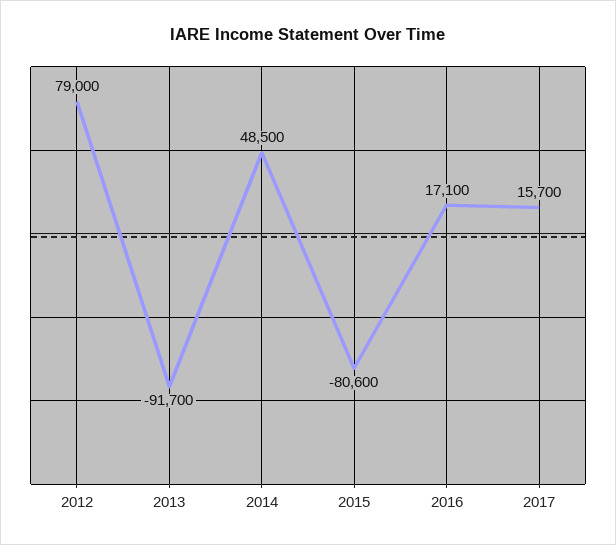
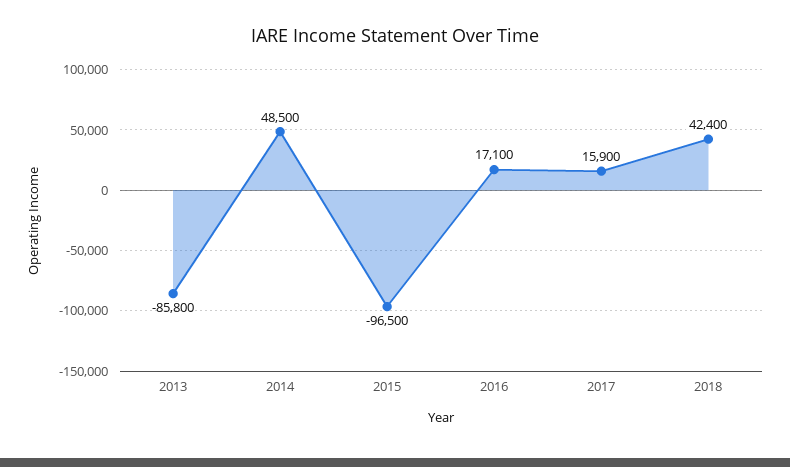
2012: 79000 -> none
2013: -91700 -> -85800
2015: -80600 -> -96500
2017: 15700 -> 15900
2018: none -> 42400

